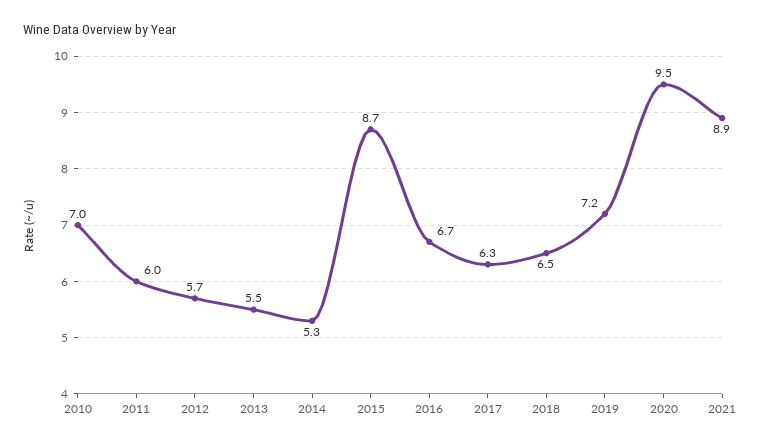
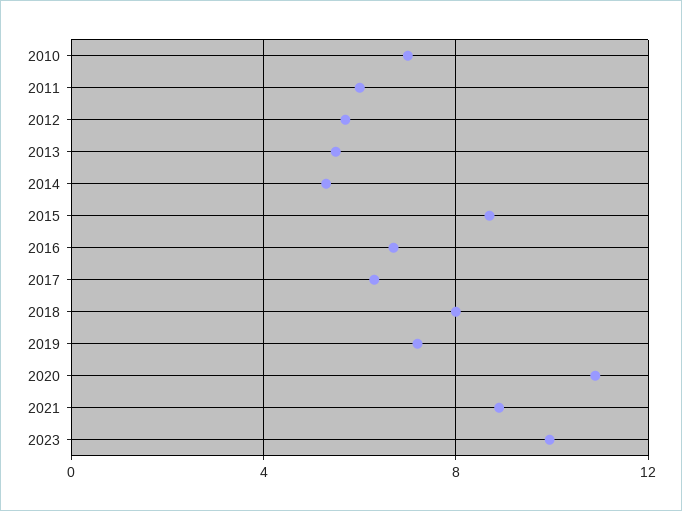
2018: 6.5 -> 8
2020: 9.5 -> 11
2023: none -> 10

